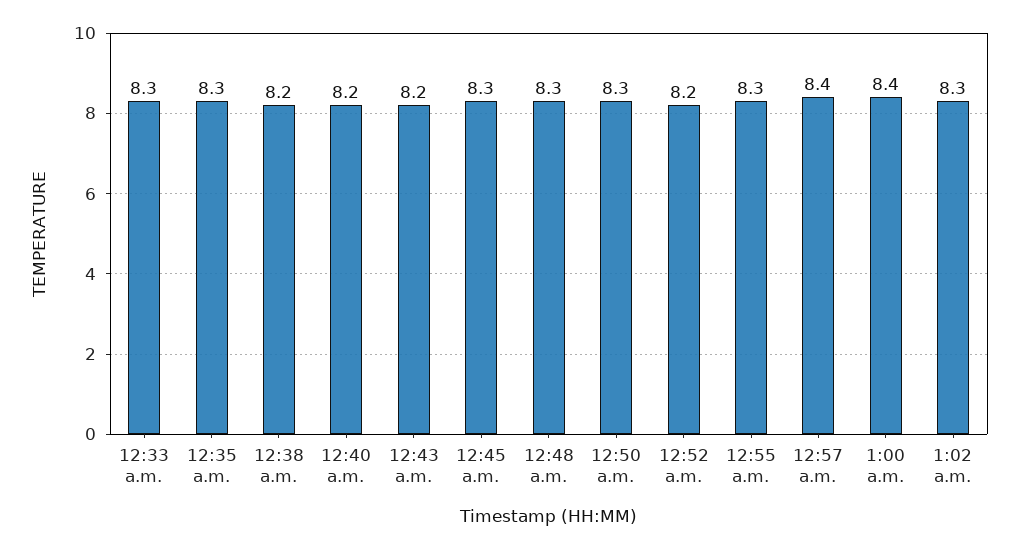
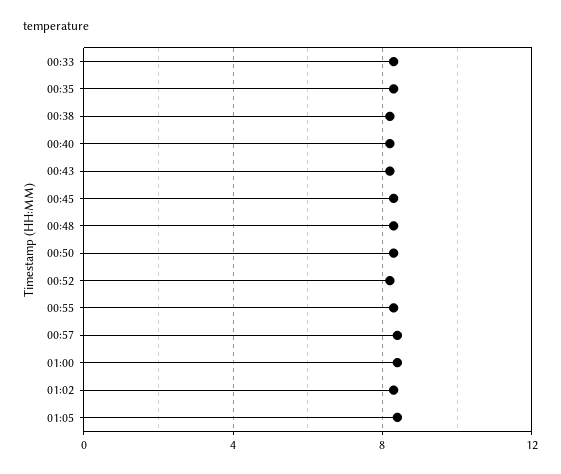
01:05: none -> 8.5

